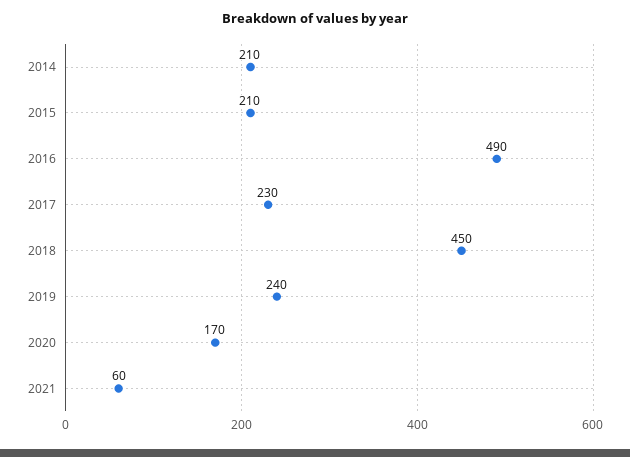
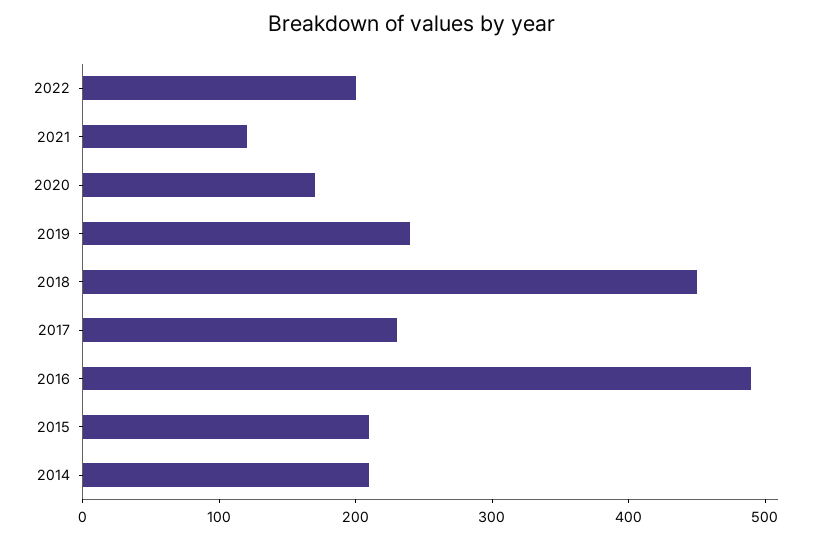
2021: 60 -> 120
2022: none -> 200

